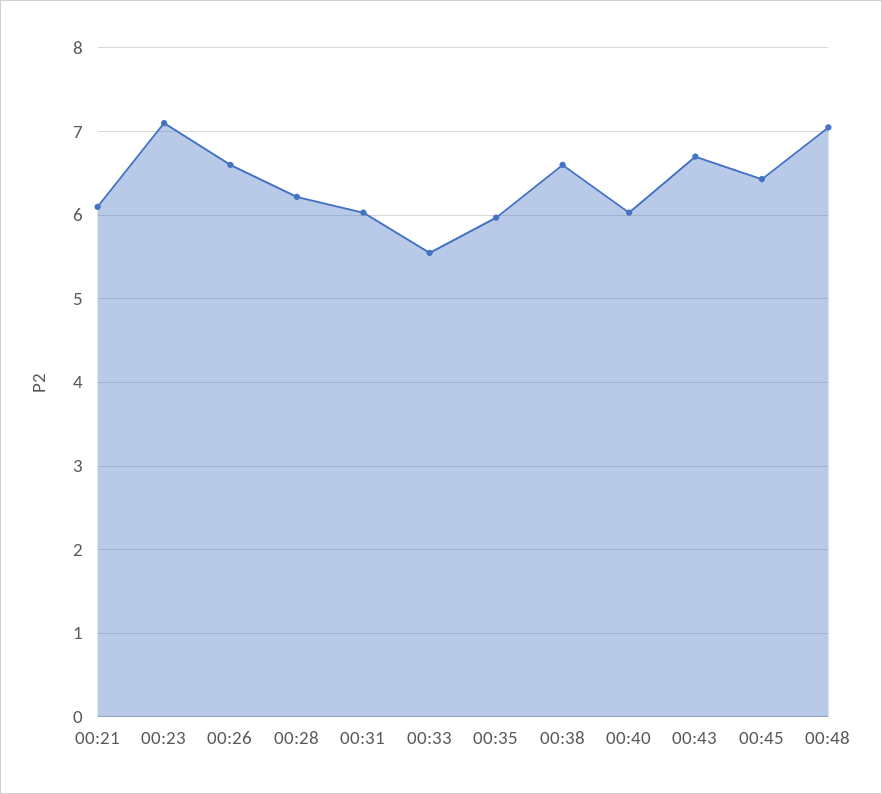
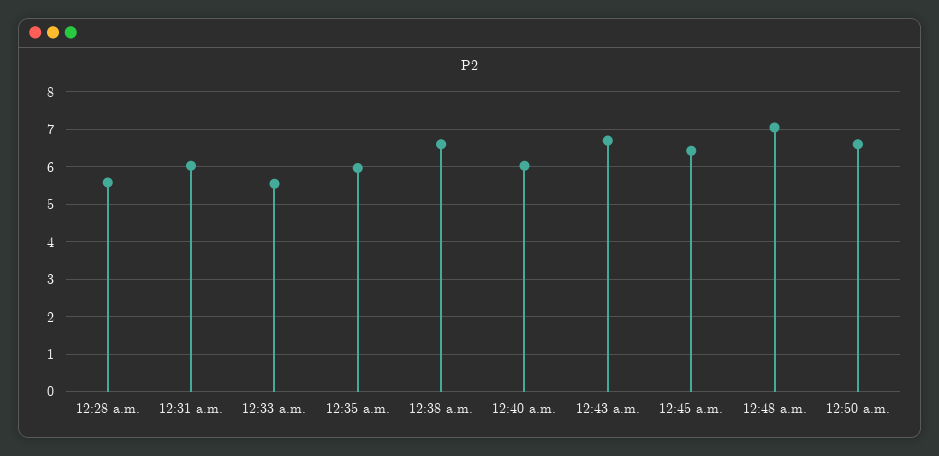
00:21: 6.1 -> none
00:23: 7.1 -> none
00:26: 6.6 -> none
00:28: 6.2 -> 5.6
12:50 a.m.: none -> 6.6

